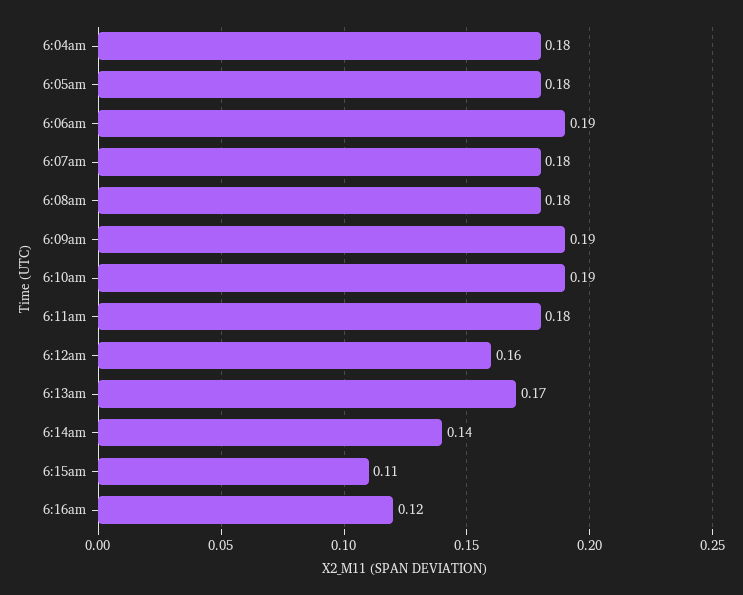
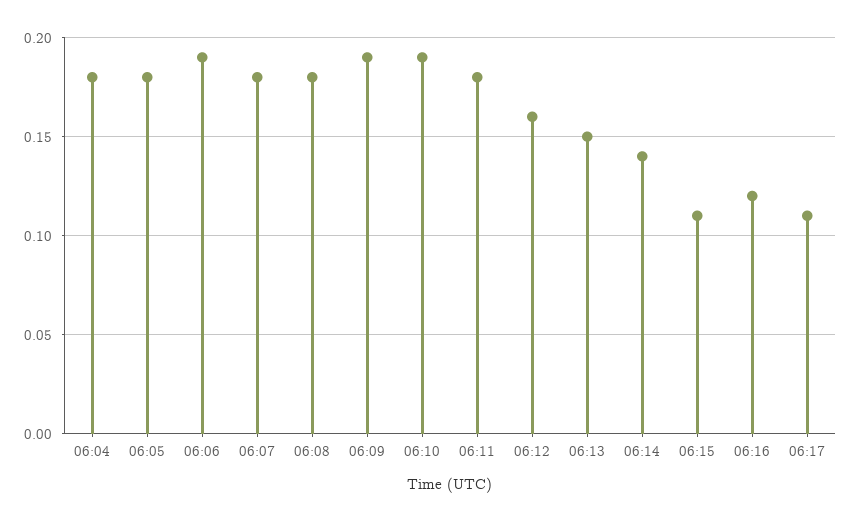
6:13am: 0.17 -> 0.15
06:17: none -> 0.11

